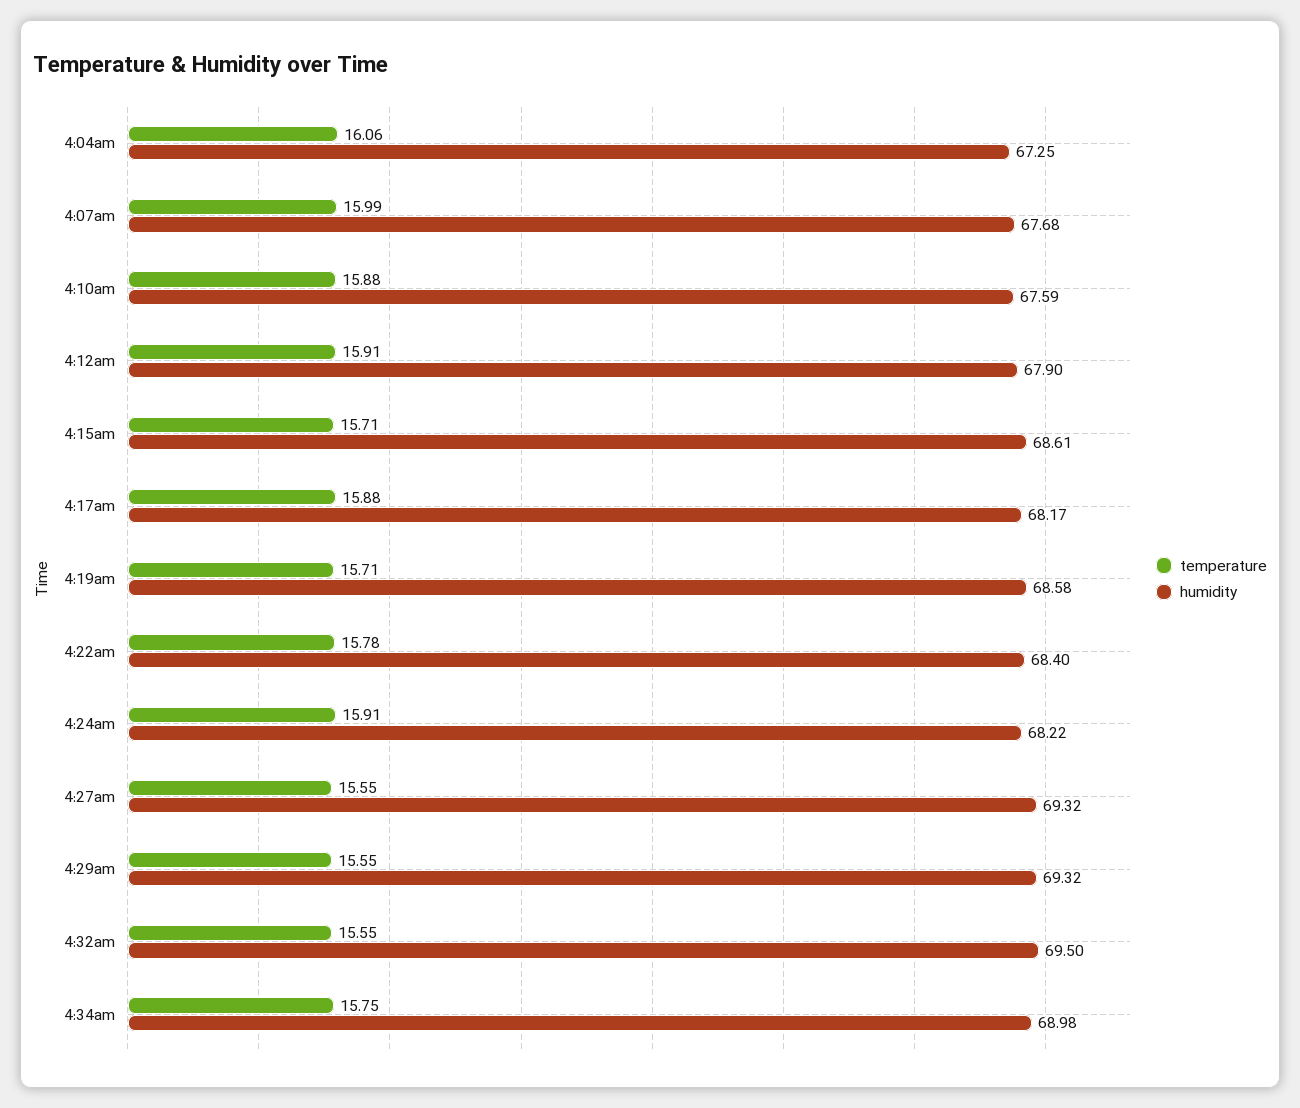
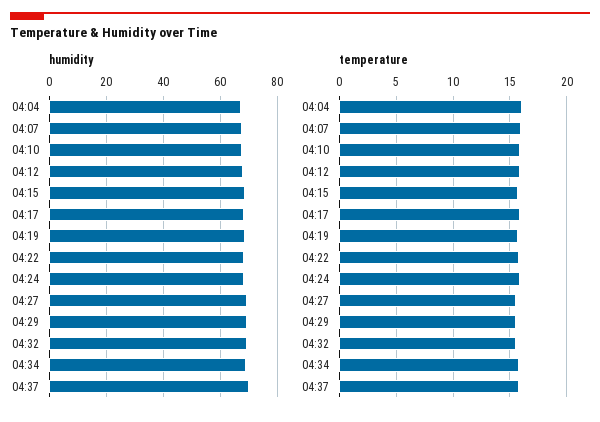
humidity, 04:37: none -> 70
temperature, 04:37: none -> 16

